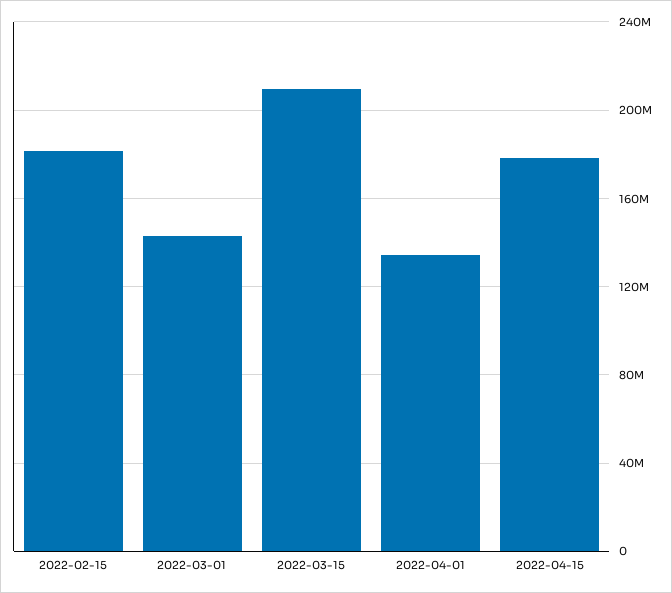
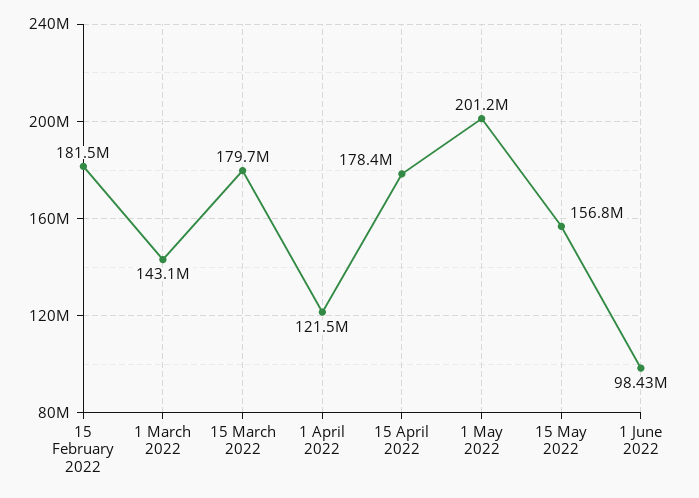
2022-03-15: 210000000 -> 179700000
2022-04-01: 135000000 -> 121500000
1 May 2022: none -> 201200000
15 May 2022: none -> 156800000
1 June 2022: none -> 98430000

